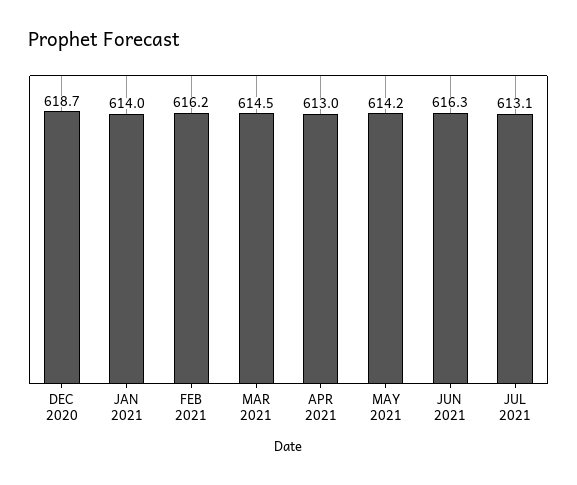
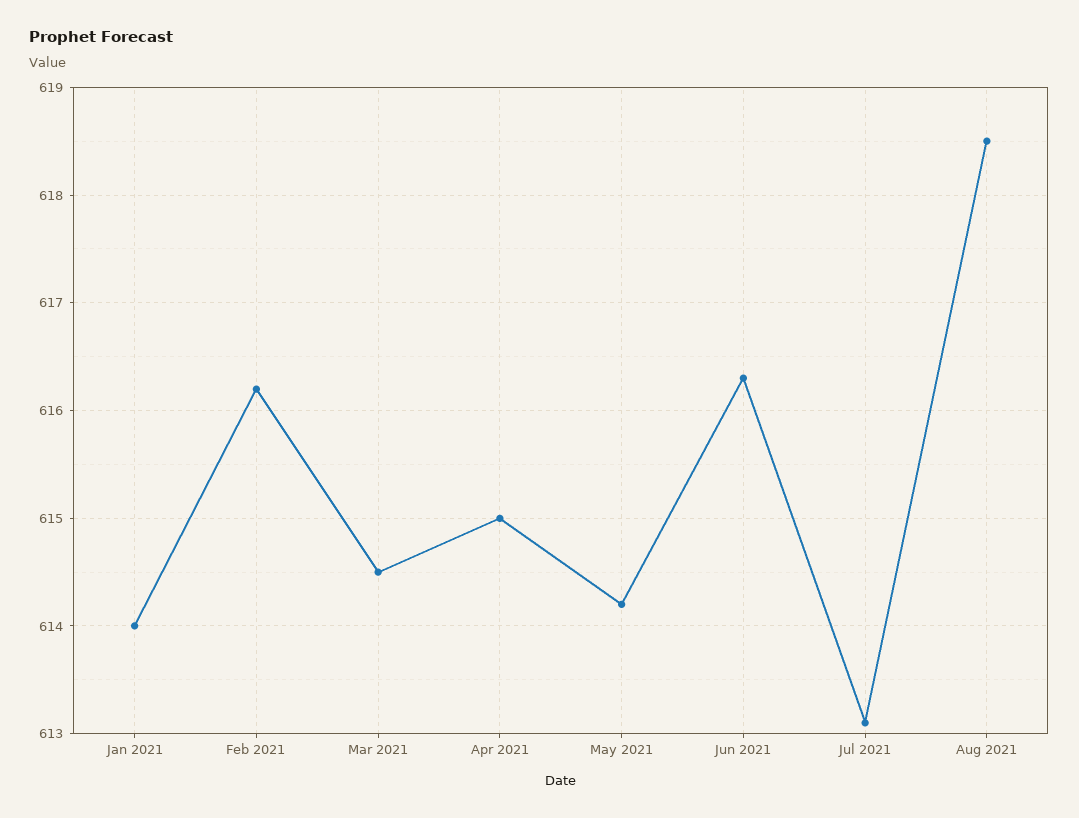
DEC 2020: 618.7 -> none
APR 2021: 613 -> 615
Aug 2021: none -> 618.5

